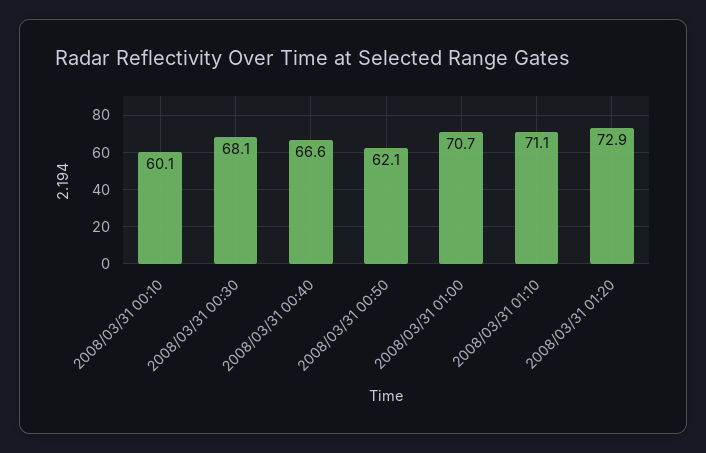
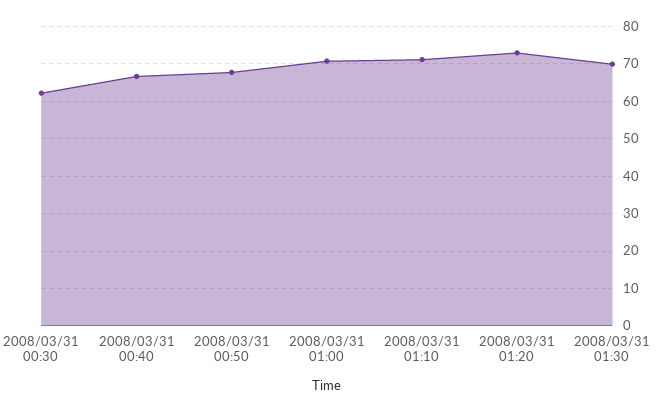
2008/03/31 00:10: 60.1 -> none
2008/03/31 00:30: 68.1 -> 62
2008/03/31 00:50: 62.1 -> 68
2008/03/31 01:30: none -> 70

